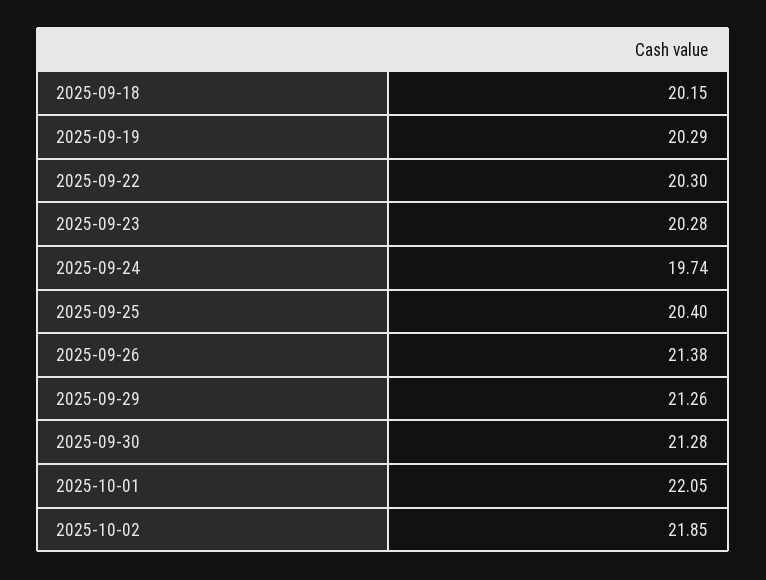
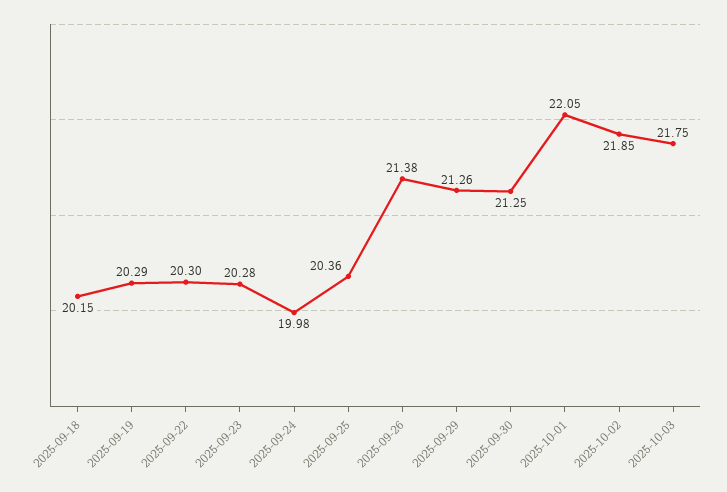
2025-09-24: 19.74 -> 19.98
2025-09-25: 20.4 -> 20.36
2025-09-30: 21.28 -> 21.25
2025-10-03: none -> 21.75

